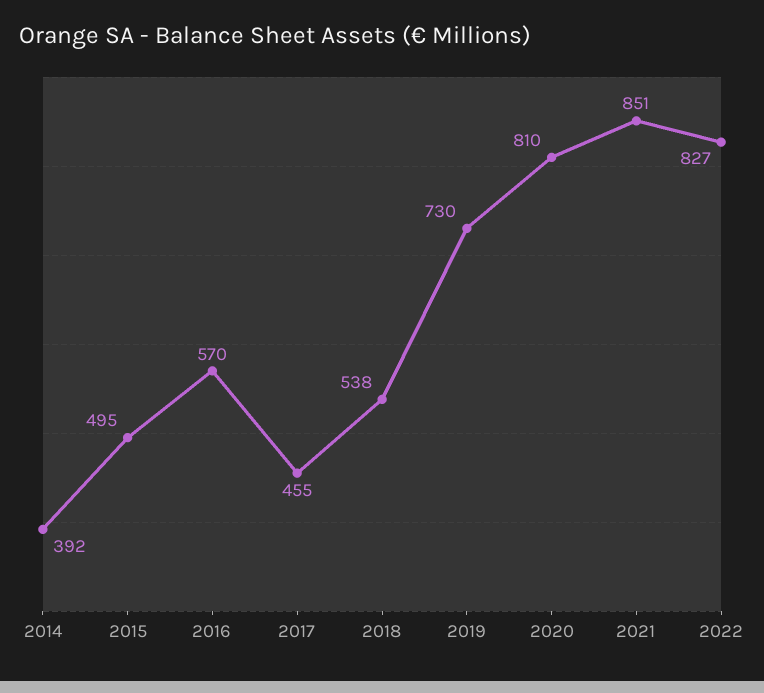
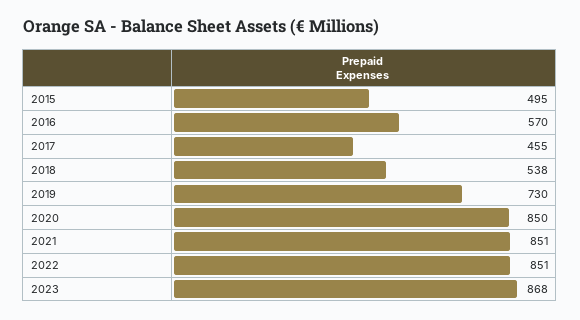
2014: 392 -> none
2020: 810 -> 850
2022: 827 -> 851
2023: none -> 868

